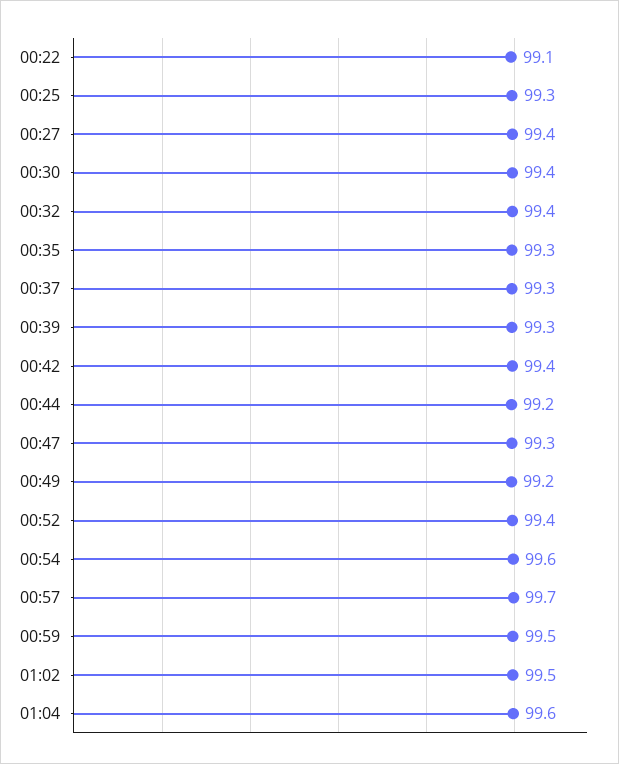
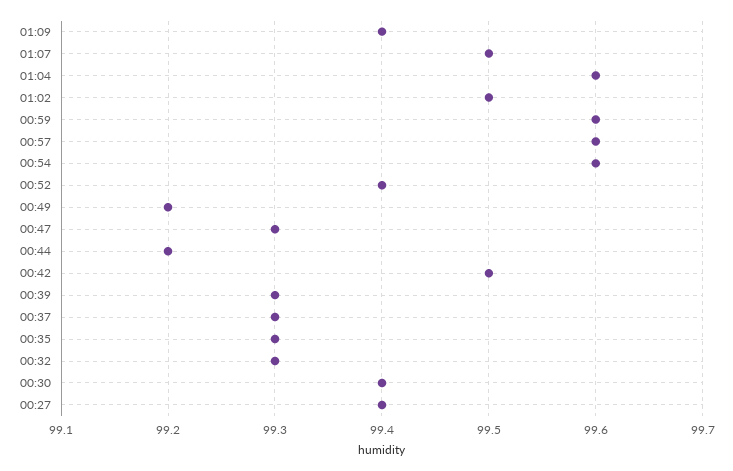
00:22: 99.1 -> none
00:25: 99.3 -> none
00:32: 99.4 -> 99.3
00:42: 99.4 -> 99.5
00:57: 99.7 -> 99.6
00:59: 99.5 -> 99.6
01:09: none -> 99.4
01:07: none -> 99.5

